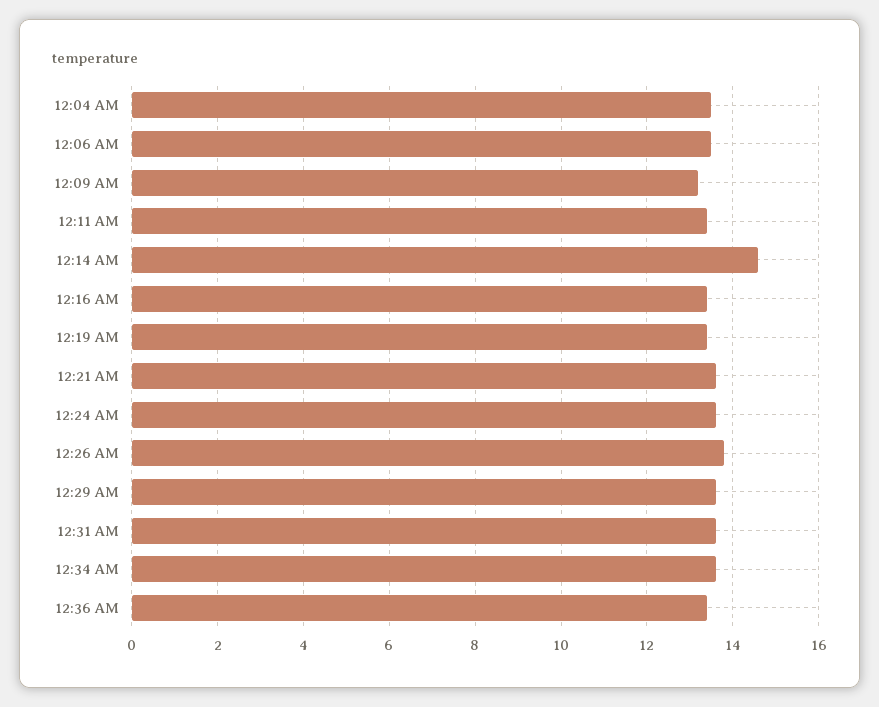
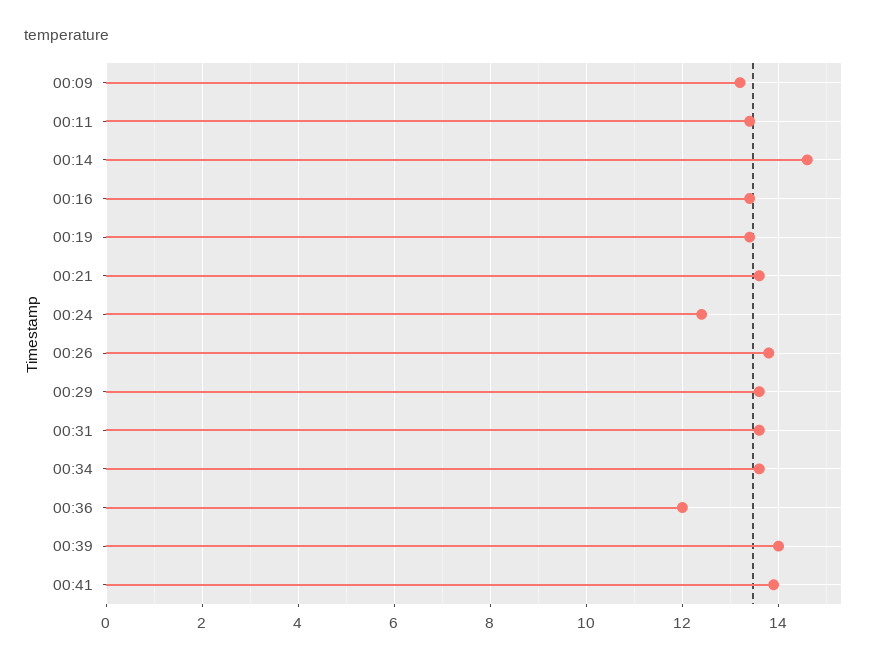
12:04 AM: 13.5 -> none
12:06 AM: 13.5 -> none
12:24 AM: 13.5 -> 12.5
12:36 AM: 13.5 -> 12
00:39: none -> 14
00:41: none -> 14

